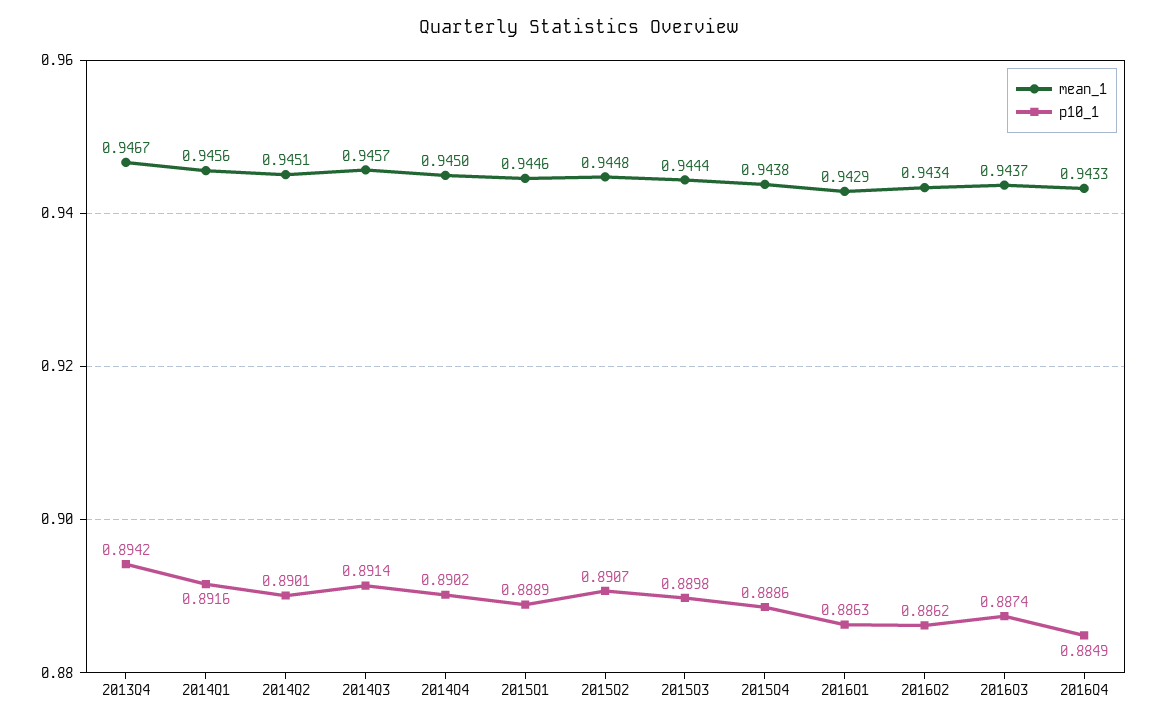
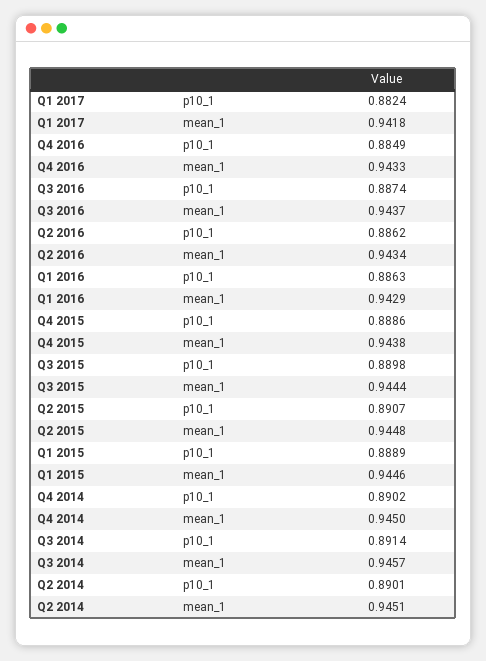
mean_1, 2013Q4: 0.9467 -> none
p10_1, 2013Q4: 0.8942 -> none
mean_1, 2014Q1: 0.9456 -> none
p10_1, 2014Q1: 0.8916 -> none
p10_1, Q1 2017: none -> 0.8824
mean_1, Q1 2017: none -> 0.9418

